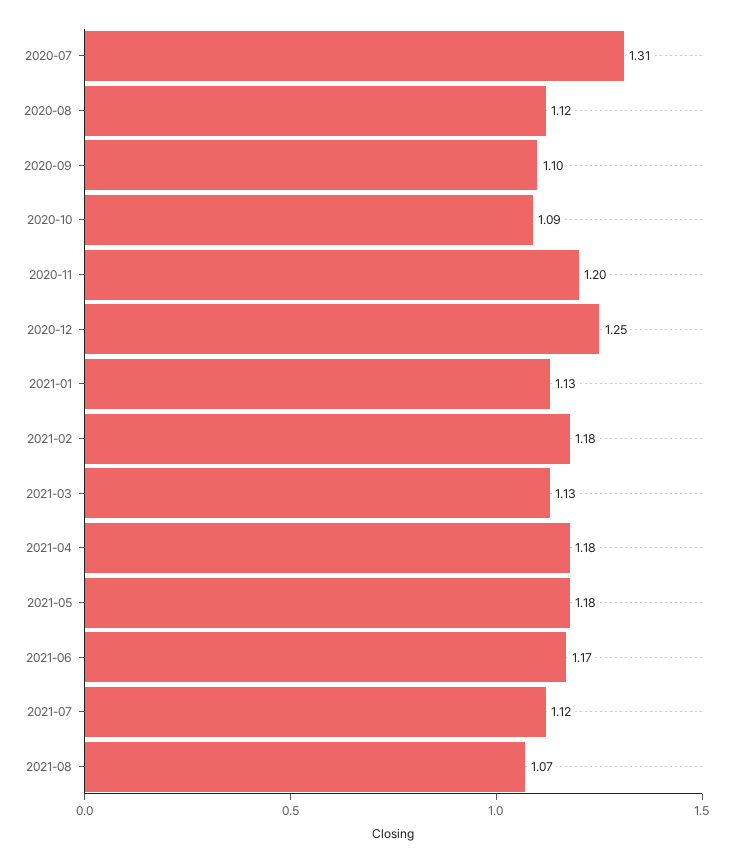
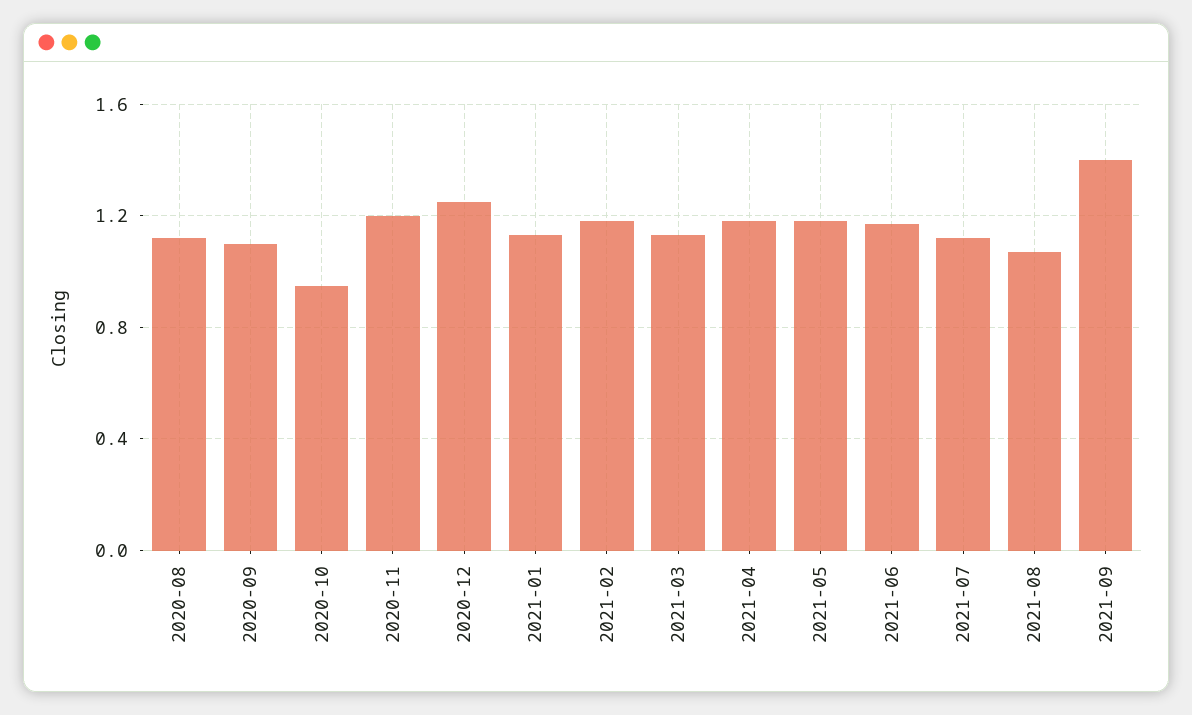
2020-07: 1.31 -> none
2020-10: 1.09 -> 0.95
2021-09: none -> 1.4

